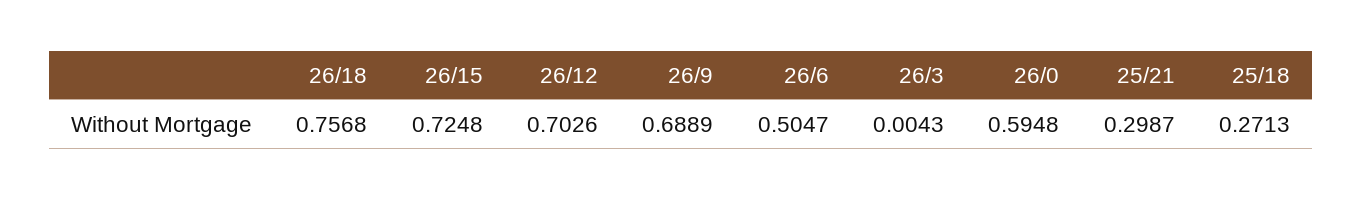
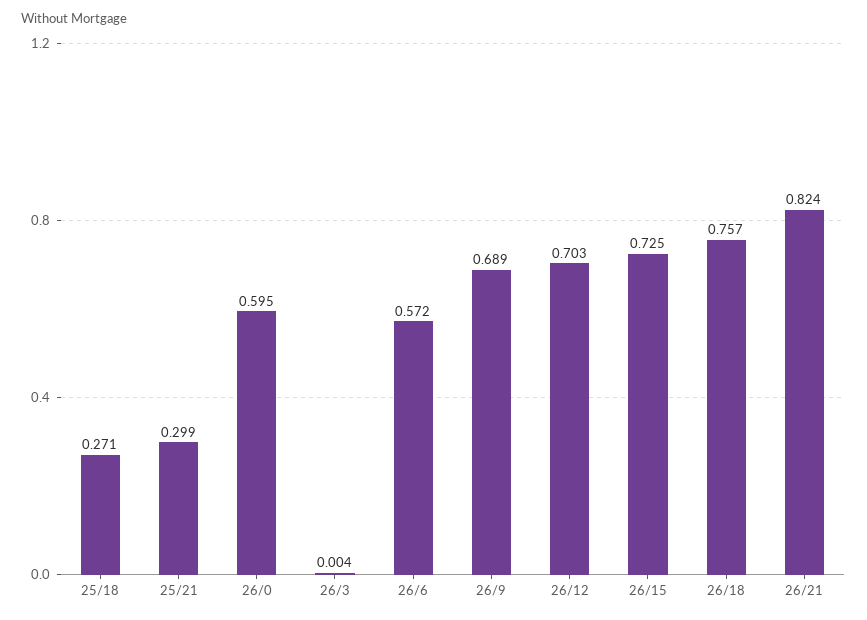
26/6: 0.5047 -> 0.572
26/21: none -> 0.824

